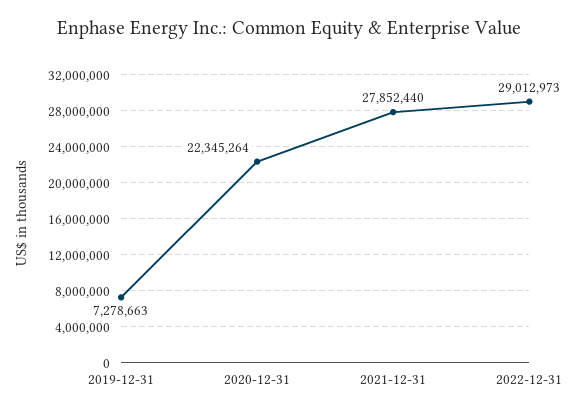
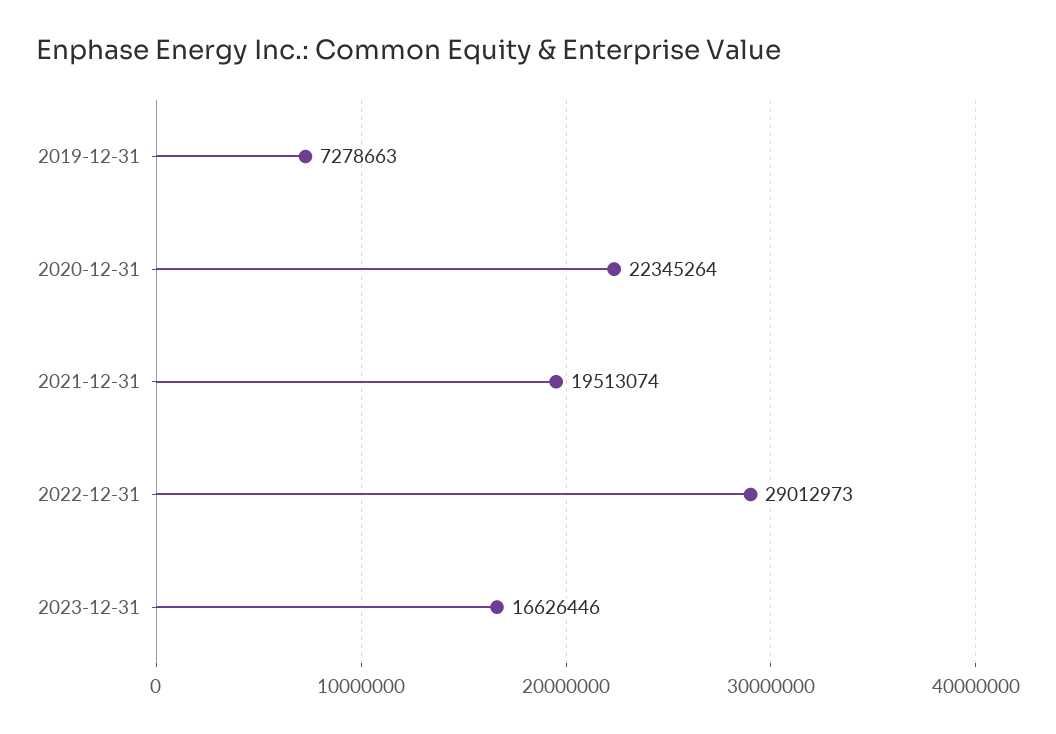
2021-12-31: 27852440 -> 19513074
2023-12-31: none -> 16626446

